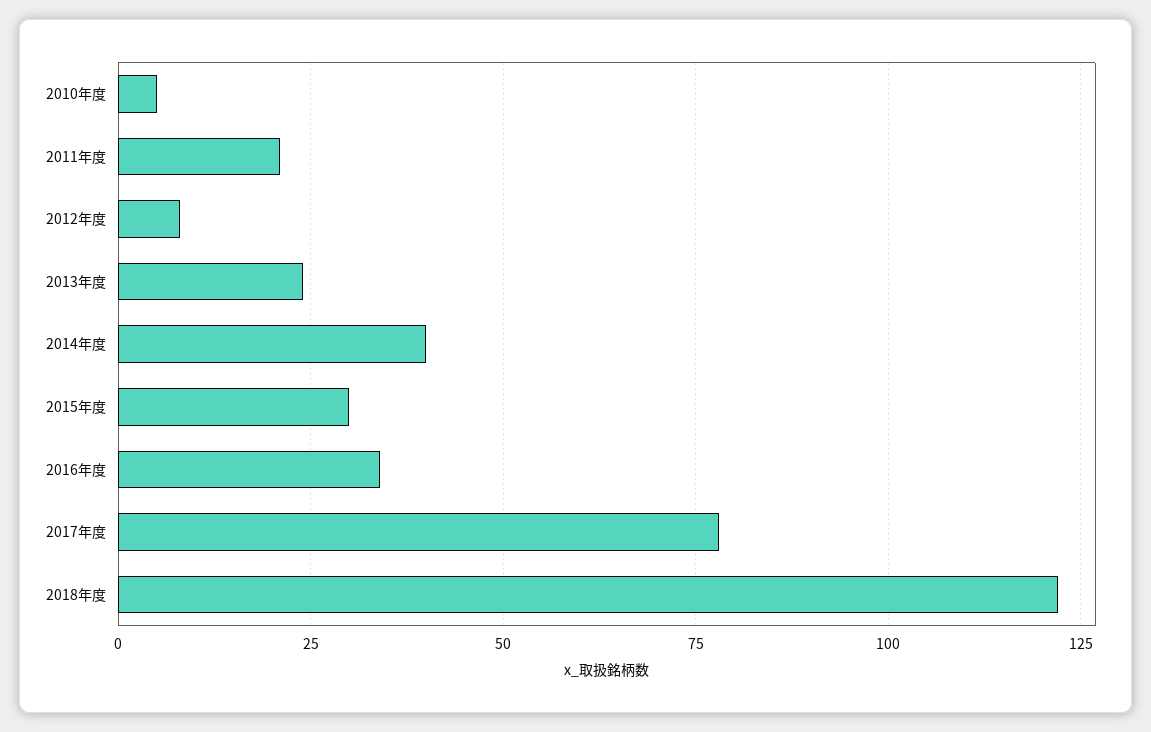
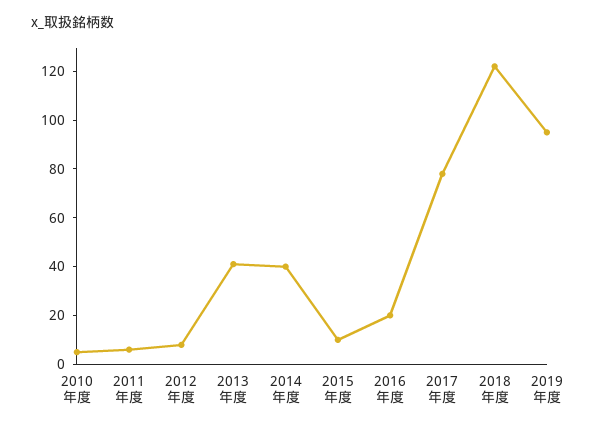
2011年度: 20 -> 5
2013年度: 25 -> 40
2015年度: 30 -> 10
2016年度: 35 -> 20
2019年度: none -> 95

